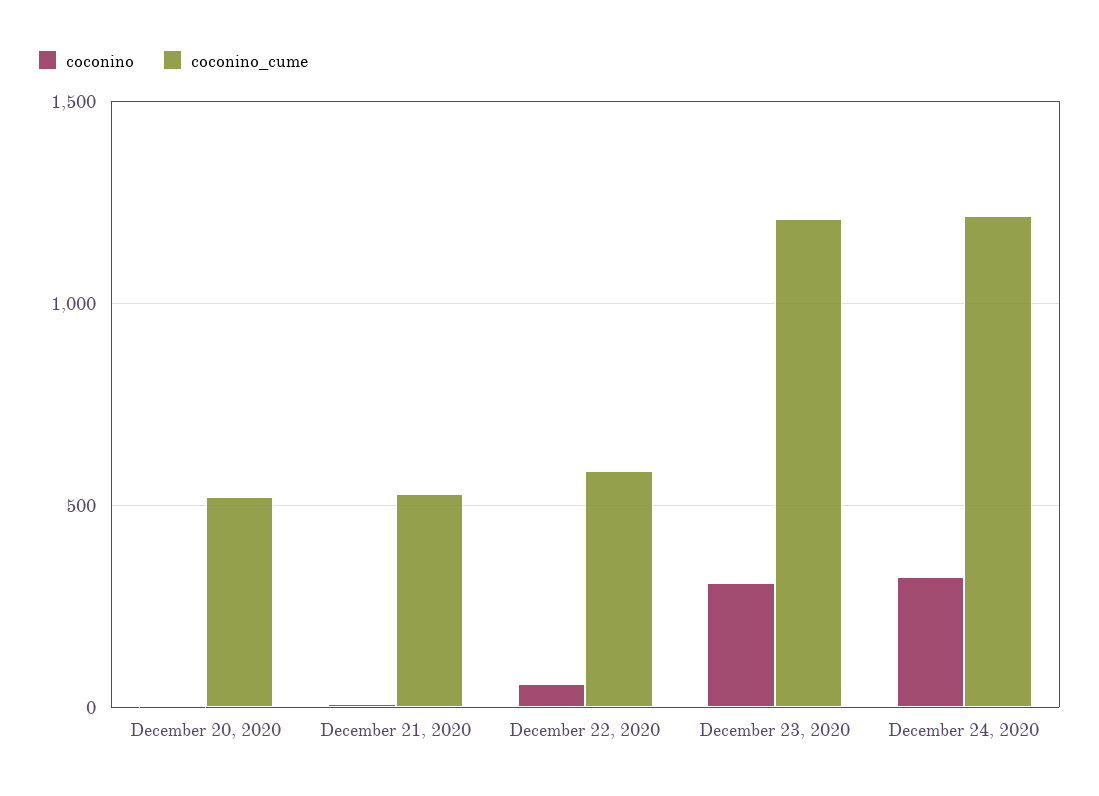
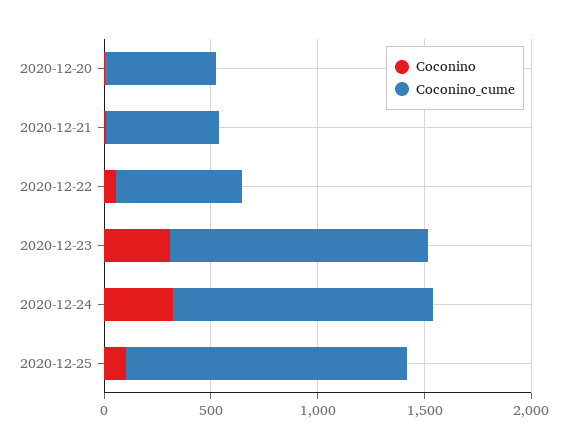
coconino, 2020-12-25: none -> 100
coconino_cume, 2020-12-25: none -> 1300

